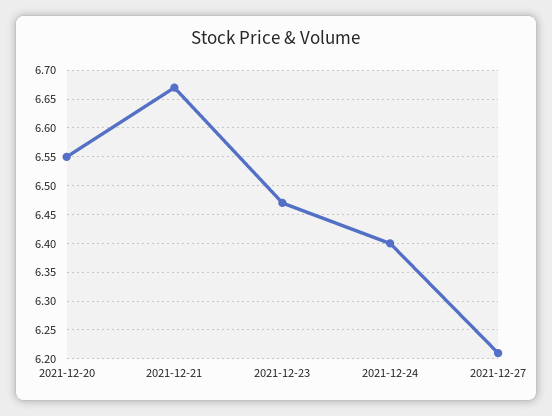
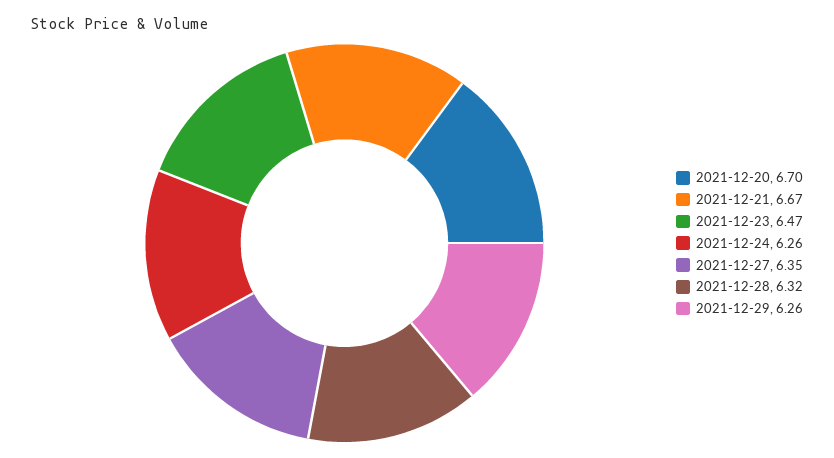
2021-12-20: 6.55 -> 6.7
2021-12-24: 6.4 -> 6.26
2021-12-27: 6.2 -> 6.35
2021-12-28: none -> 6.32
2021-12-29: none -> 6.26

